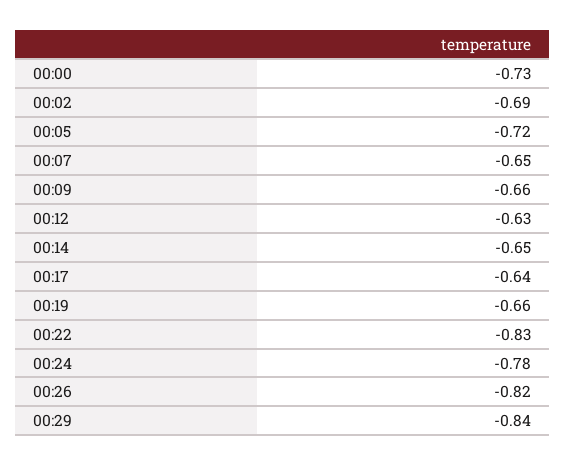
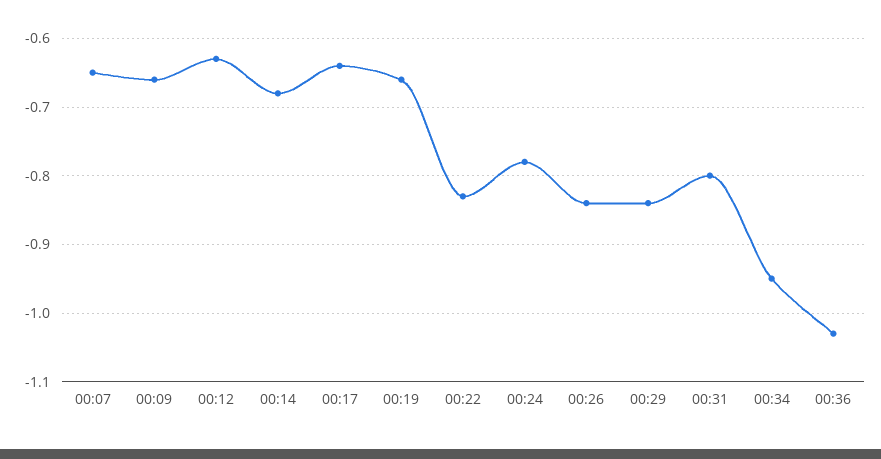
00:00: -0.73 -> none
00:02: -0.69 -> none
00:05: -0.72 -> none
00:14: -0.65 -> -0.68
00:26: -0.82 -> -0.84
00:31: none -> -0.8
00:34: none -> -0.95
00:36: none -> -1.03

